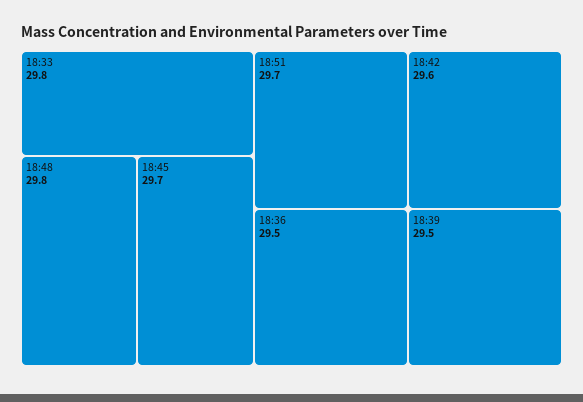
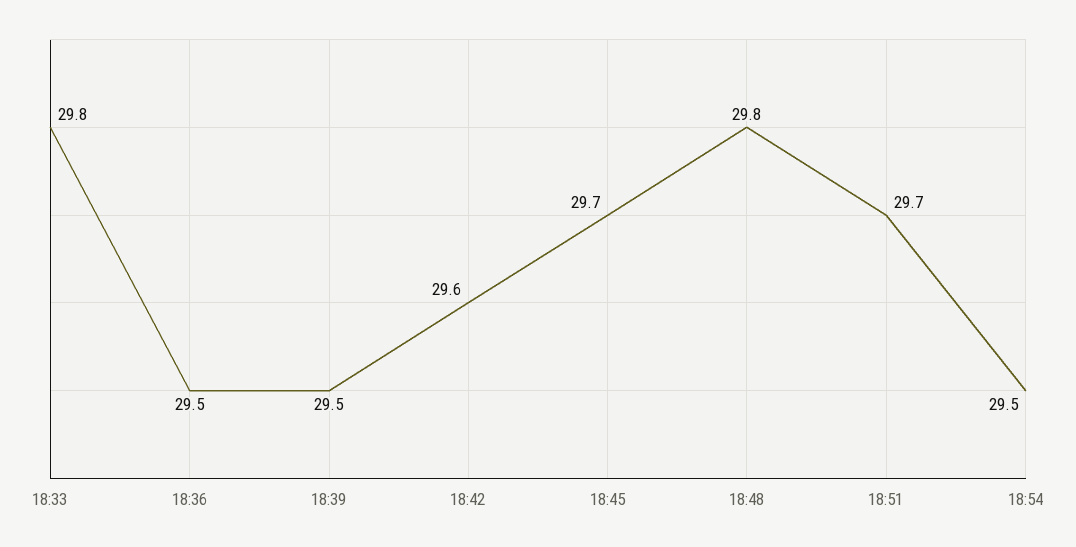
18:54: none -> 29.5

